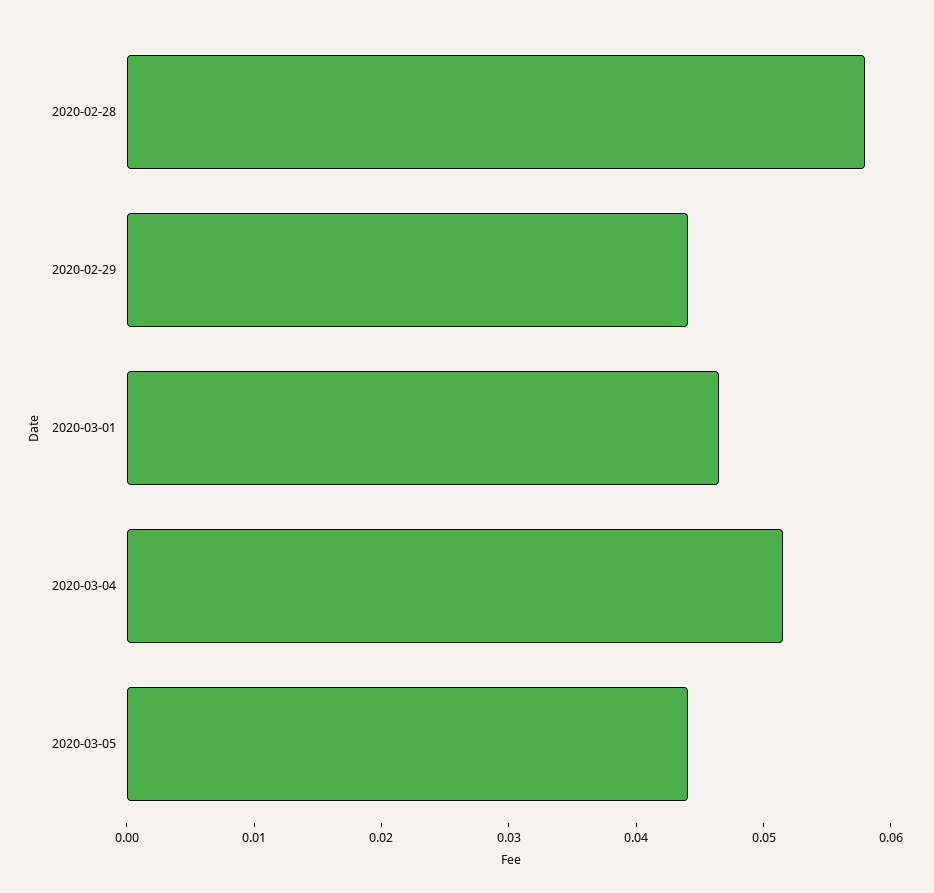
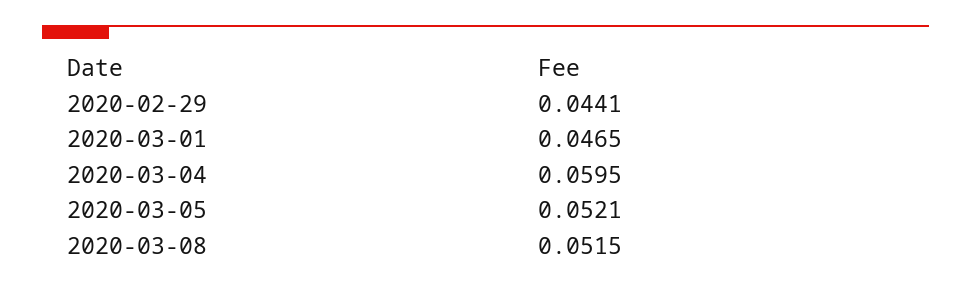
2020-02-28: 0.058 -> none
2020-03-04: 0.052 -> 0.0595
2020-03-05: 0.044 -> 0.0521
2020-03-08: none -> 0.0515

